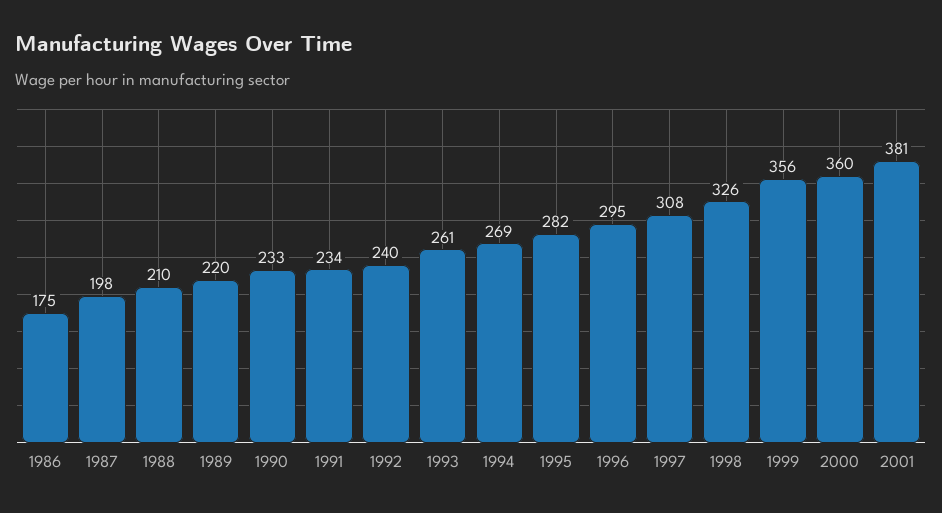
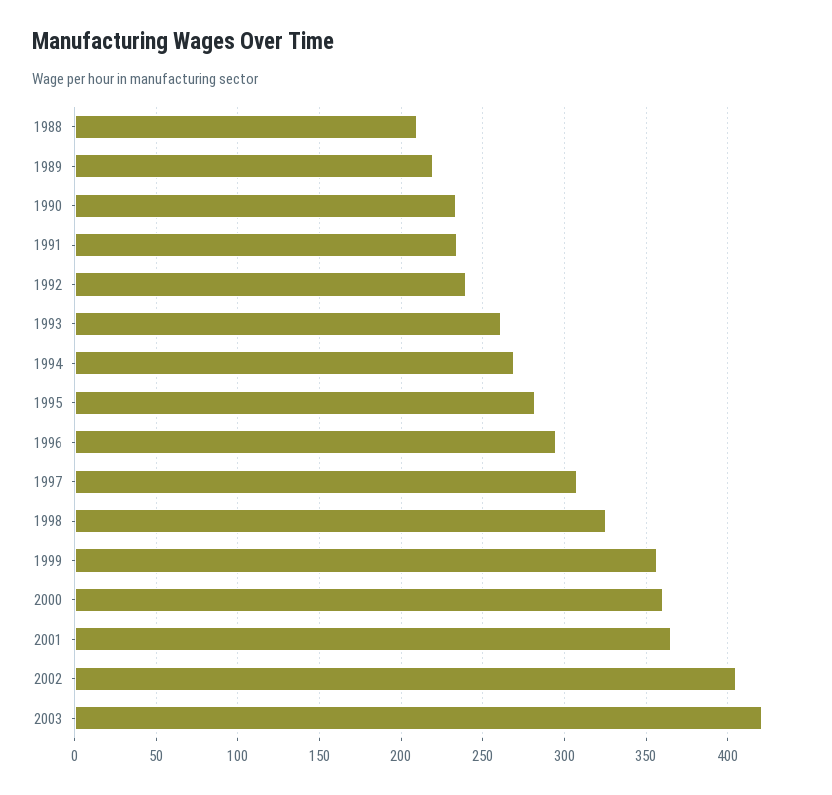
1986: 175 -> none
1987: 198 -> none
2001: 381 -> 365
2002: none -> 405
2003: none -> 420

